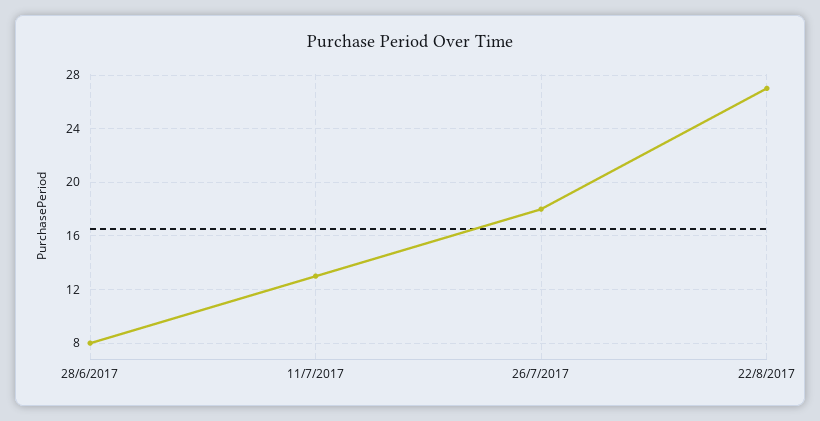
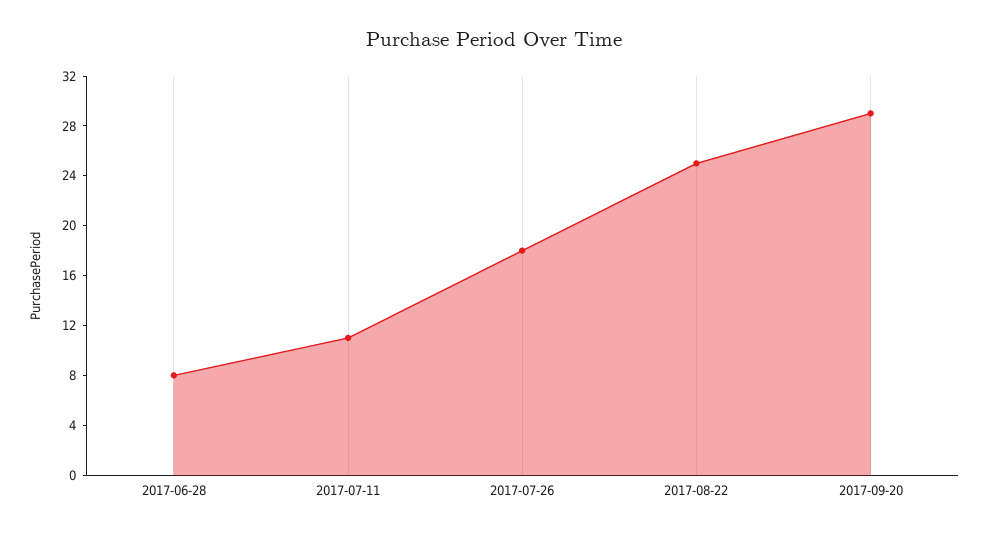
11/7/2017: 13 -> 11
22/8/2017: 27 -> 25
2017-09-20: none -> 29

